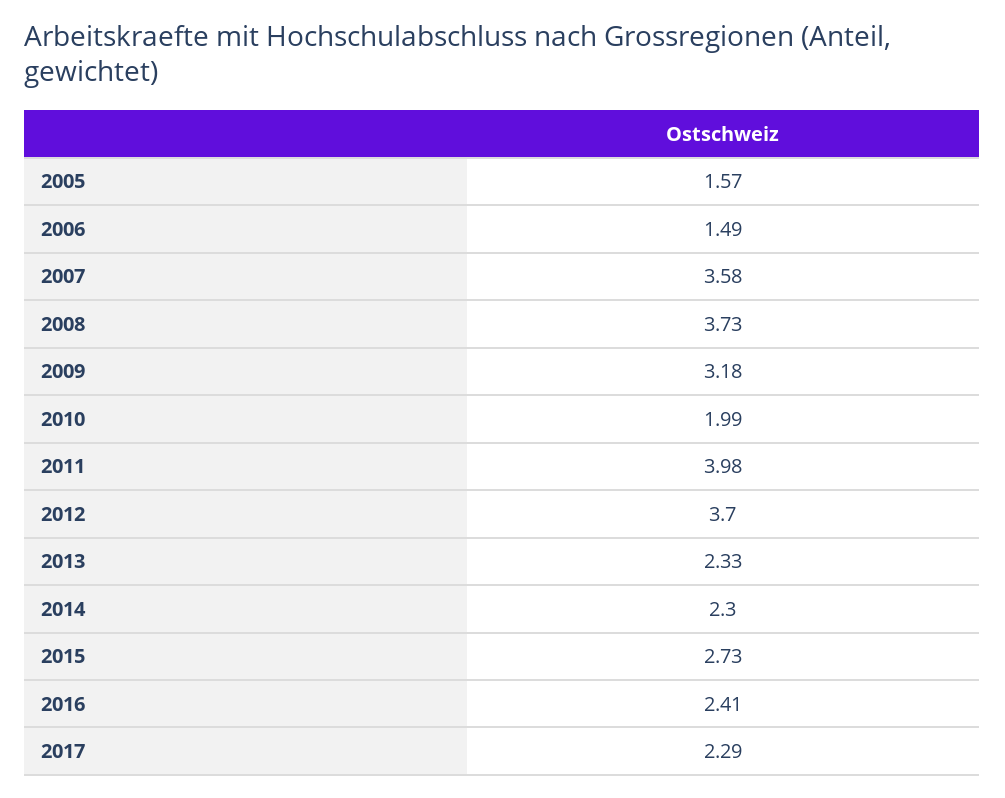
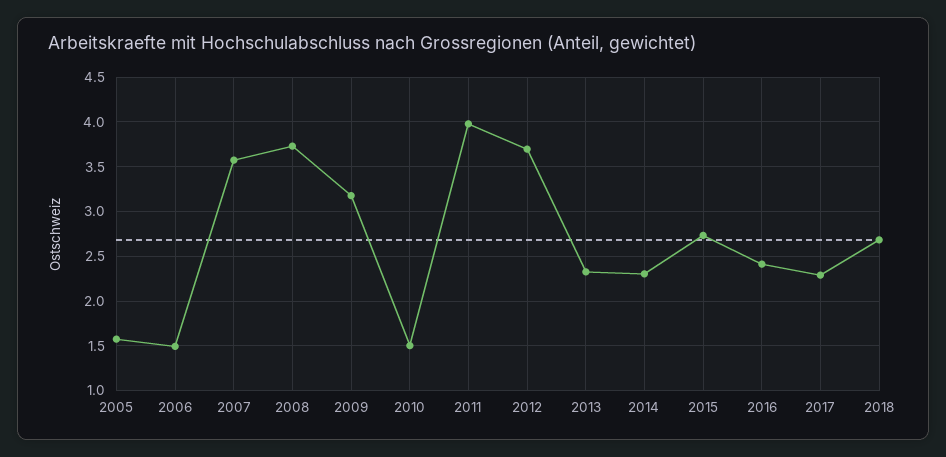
2010: 1.99 -> 1.5
2018: none -> 2.7

